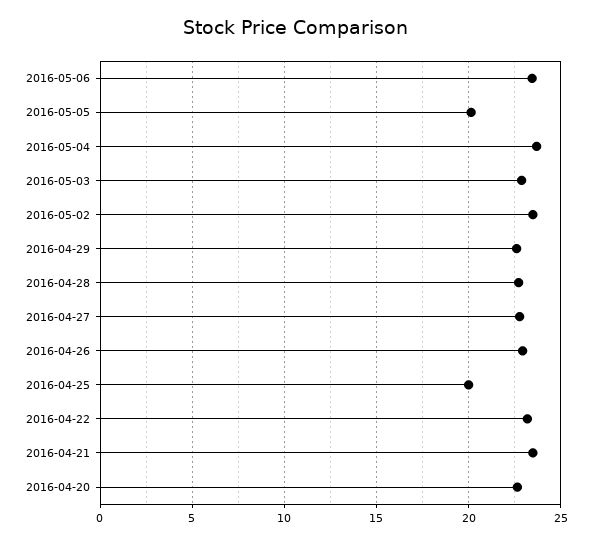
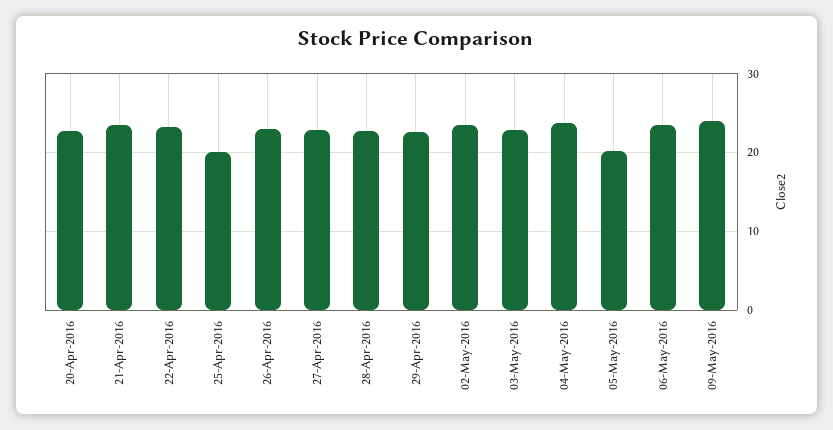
09-May-2016: none -> 24

